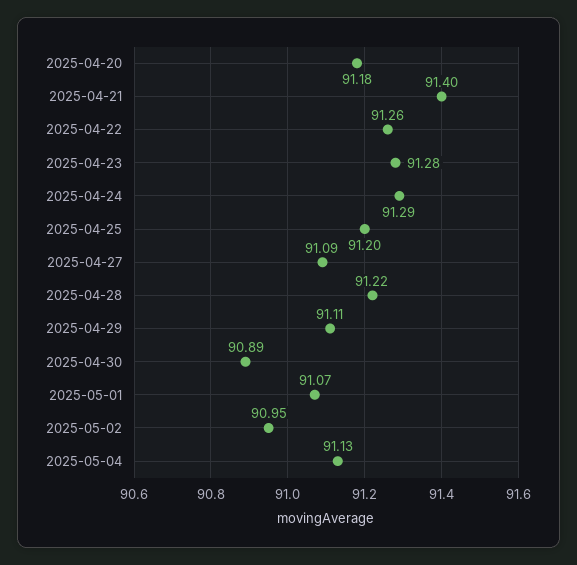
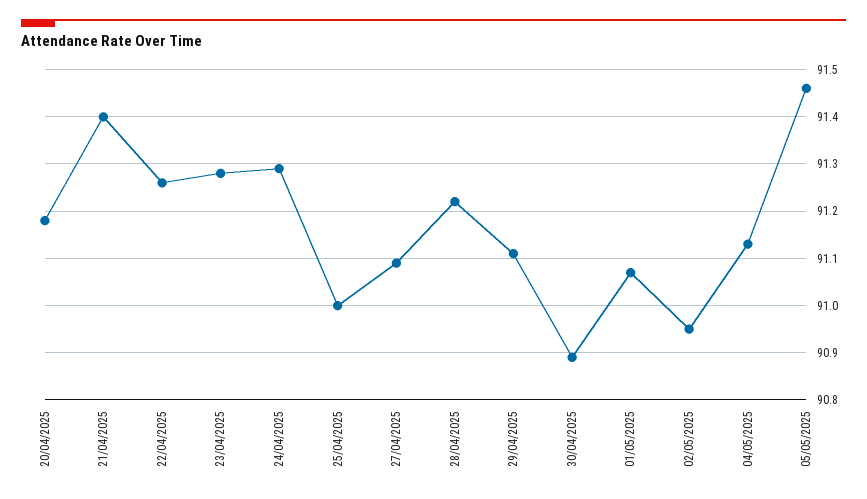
2025-04-25: 91.2 -> 91
05/05/2025: none -> 91.45

